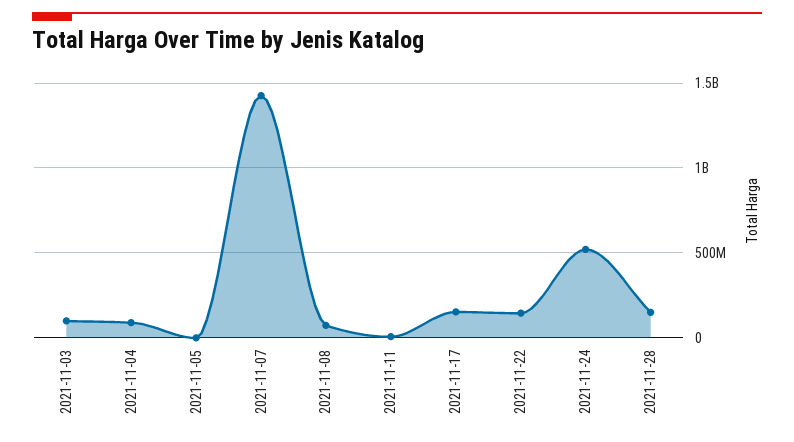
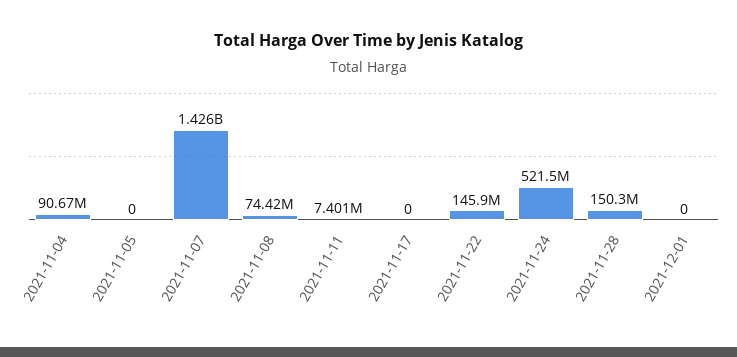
2021-11-03: 100000000 -> none
2021-11-17: 150000000 -> 0
2021-12-01: none -> 0

